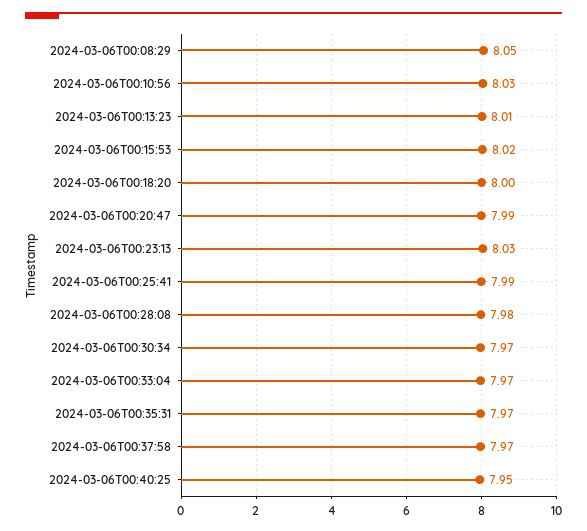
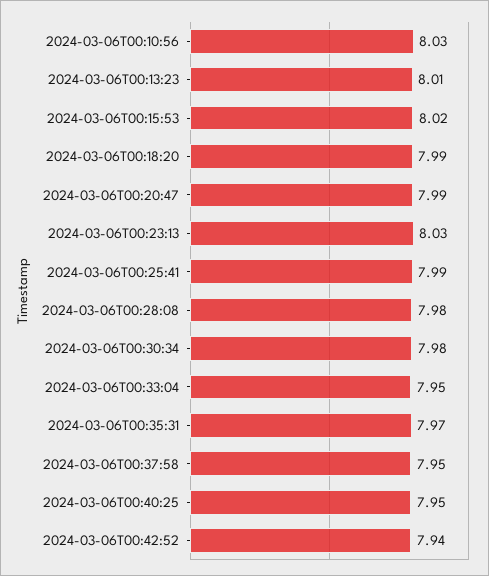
2024-03-06T00:08:29: 8.05 -> none
2024-03-06T00:18:20: 8 -> 7.99
2024-03-06T00:30:34: 7.97 -> 7.98
2024-03-06T00:33:04: 7.97 -> 7.95
2024-03-06T00:37:58: 7.97 -> 7.95
2024-03-06T00:42:52: none -> 7.94

